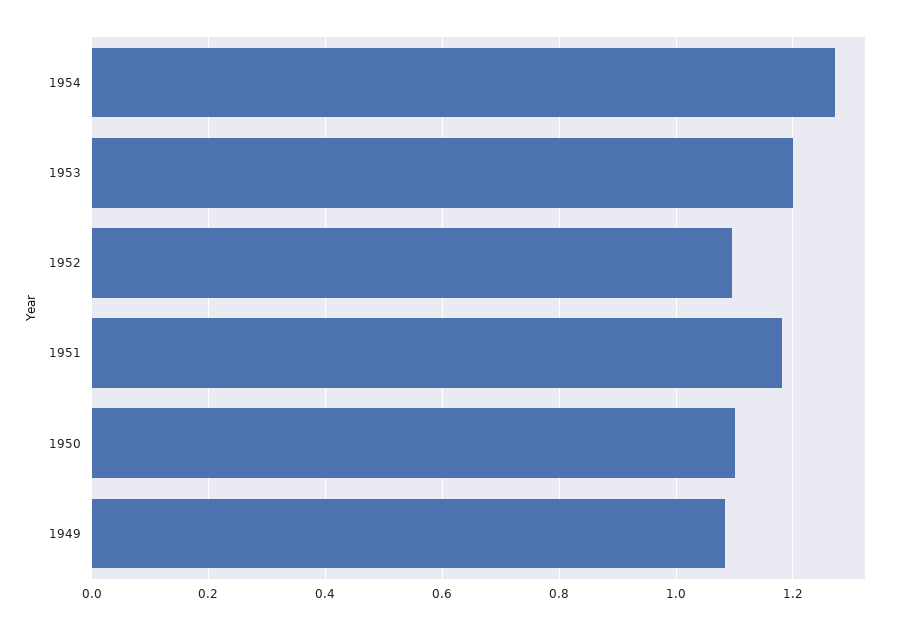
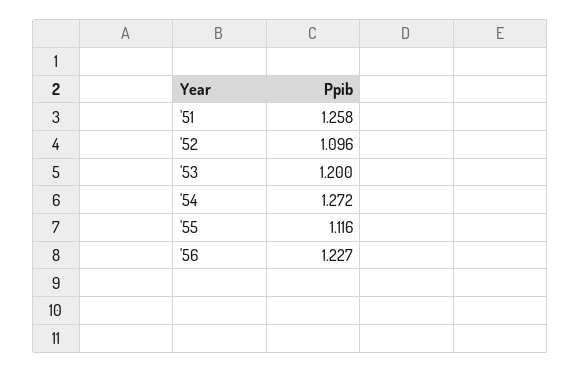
1951: 1.18 -> 1.258
1950: 1.1 -> none
1949: 1.08 -> none
'55: none -> 1.116
'56: none -> 1.227

